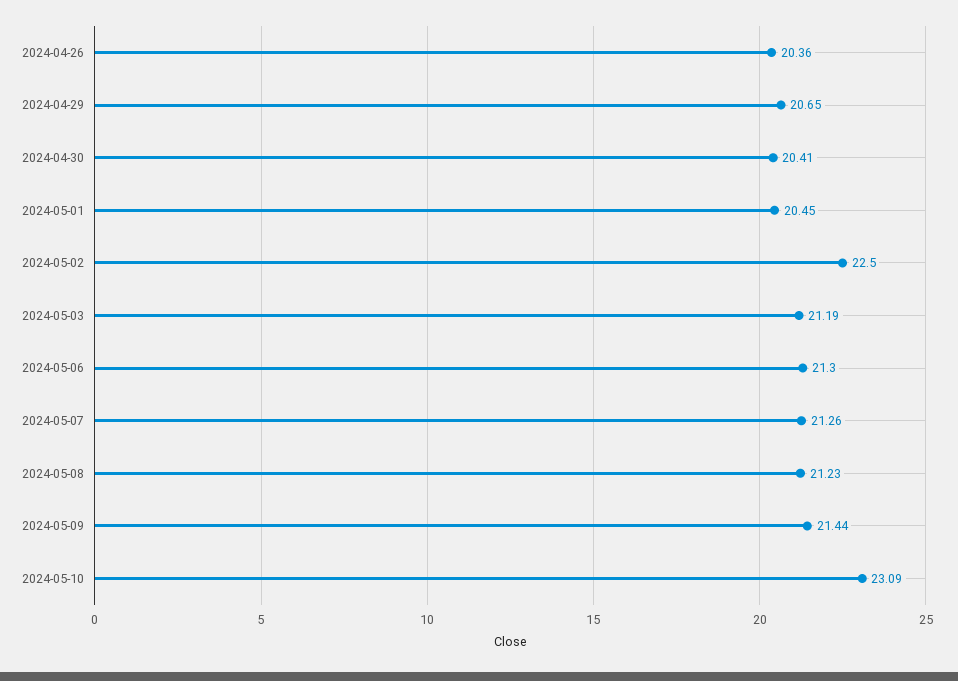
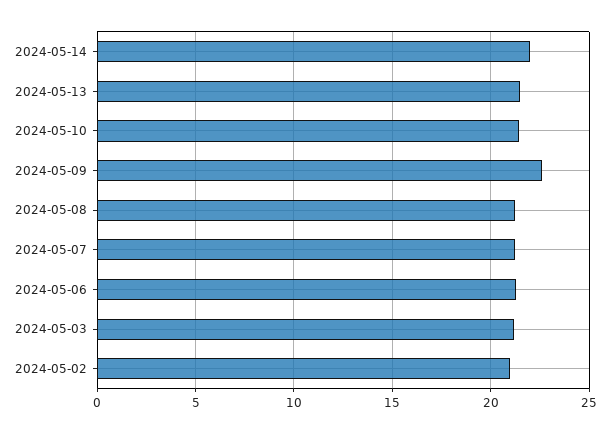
2024-04-26: 20.36 -> none
2024-04-29: 20.65 -> none
2024-04-30: 20.41 -> none
2024-05-01: 20.45 -> none
2024-05-02: 22.5 -> 21
2024-05-09: 21.44 -> 22.5
2024-05-10: 23.09 -> 21.5
2024-05-14: none -> 22
2024-05-13: none -> 21.5

